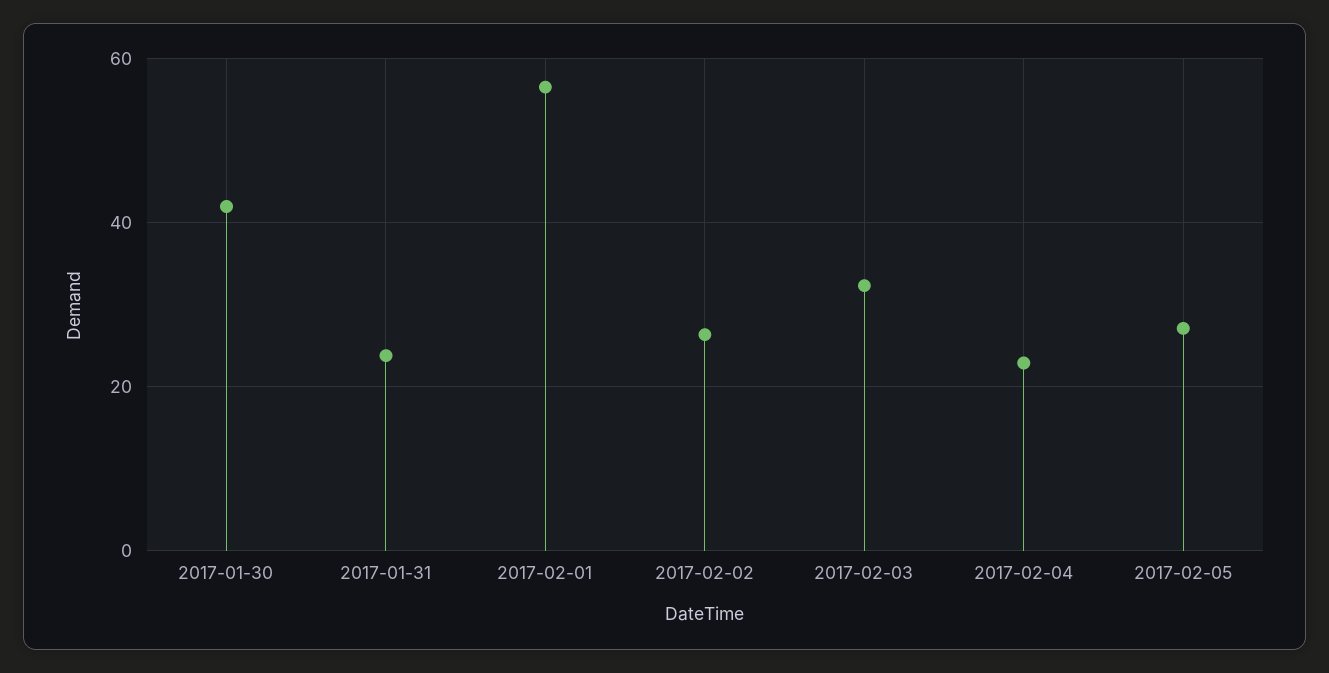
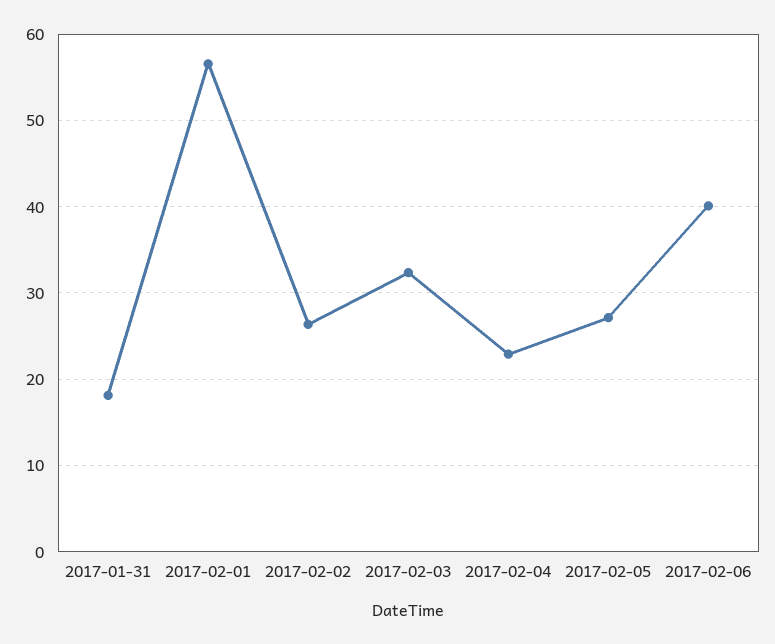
2017-01-30: 42 -> none
2017-01-31: 24 -> 18
2017-02-06: none -> 40

